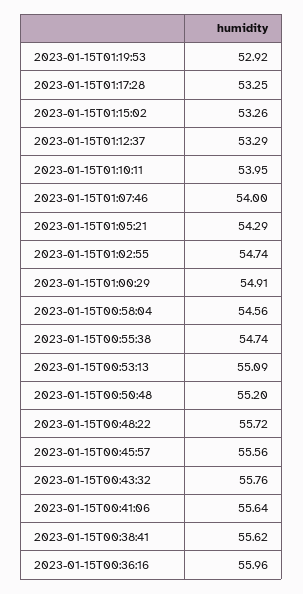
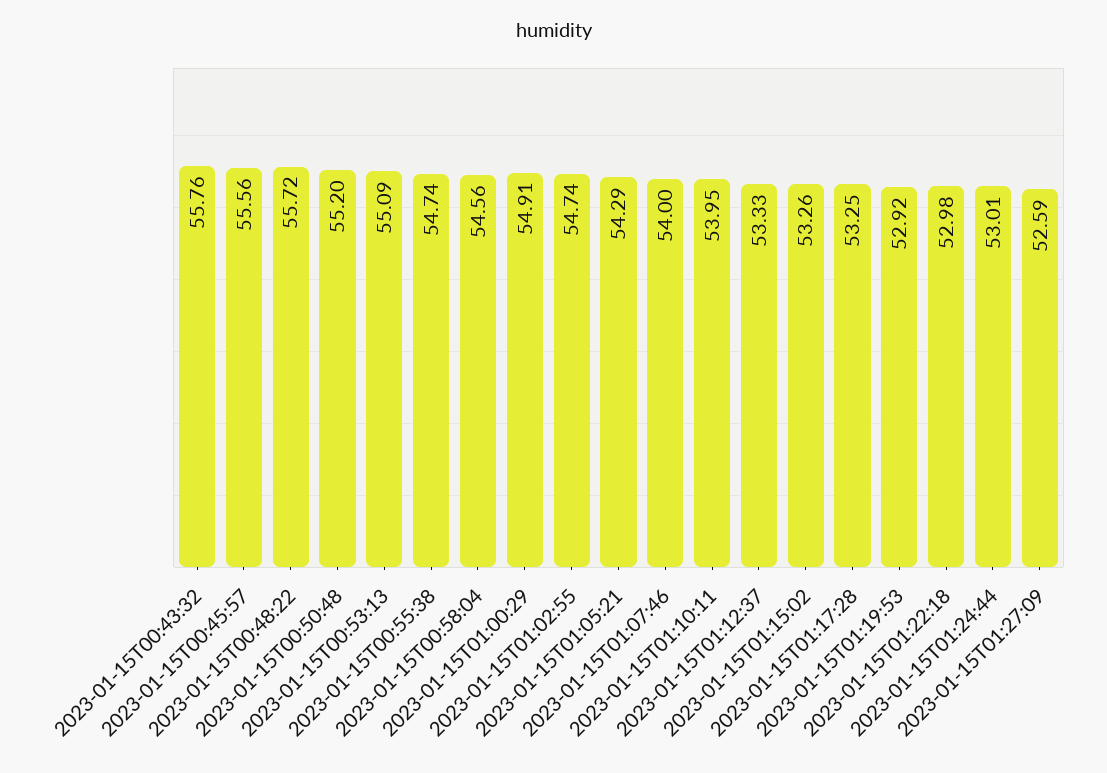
2023-01-15T01:12:37: 53.29 -> 53.33
2023-01-15T00:41:06: 55.64 -> none
2023-01-15T00:38:41: 55.62 -> none
2023-01-15T00:36:16: 55.96 -> none
2023-01-15T01:22:18: none -> 52.98
2023-01-15T01:24:44: none -> 53.01
2023-01-15T01:27:09: none -> 52.59

